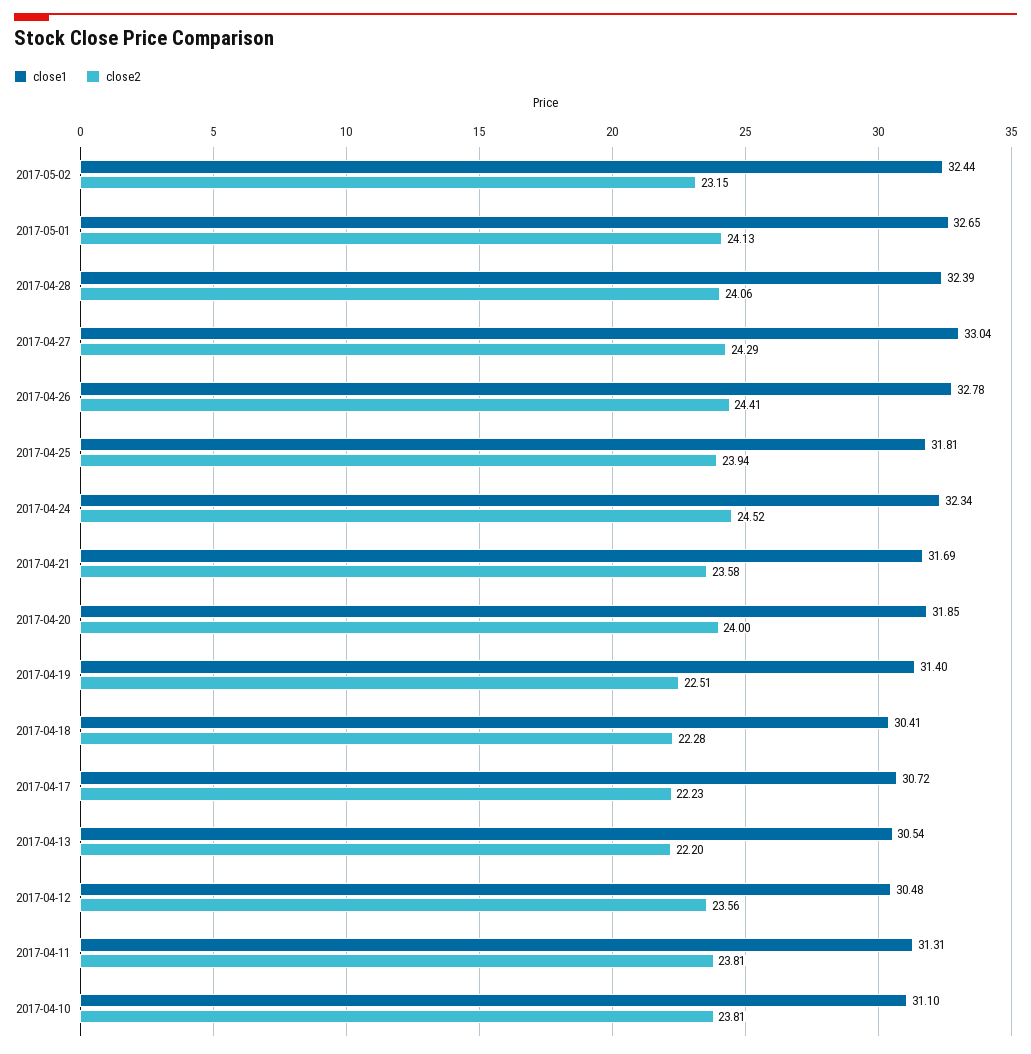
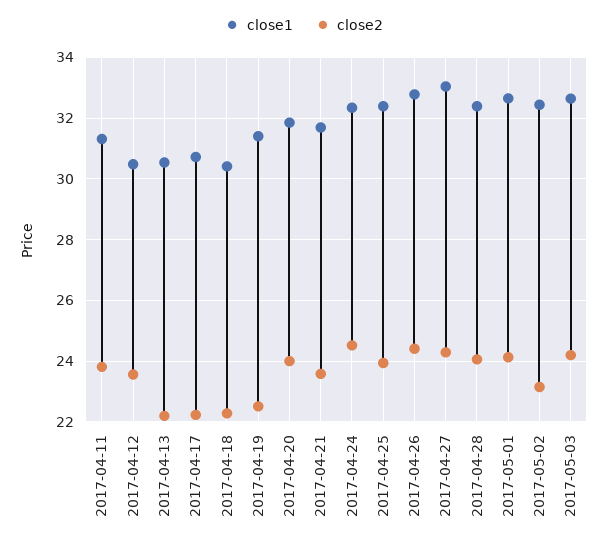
close1, 2017-04-25: 31.81 -> 32.4
close1, 2017-04-10: 31.1 -> none
close2, 2017-04-10: 23.81 -> none
close1, 2017-05-03: none -> 32.6
close2, 2017-05-03: none -> 24.2

